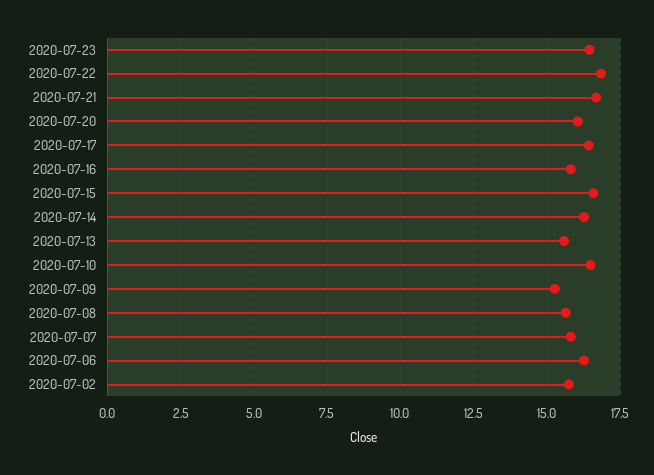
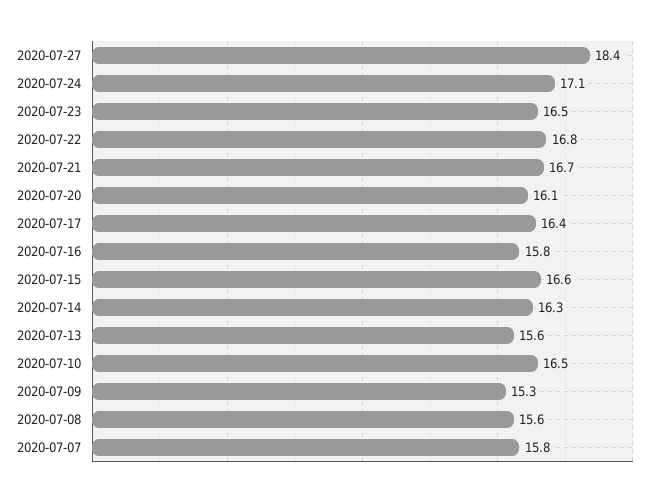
2020-07-06: 16.25 -> none
2020-07-02: 15.75 -> none
2020-07-27: none -> 18.4
2020-07-24: none -> 17.1

